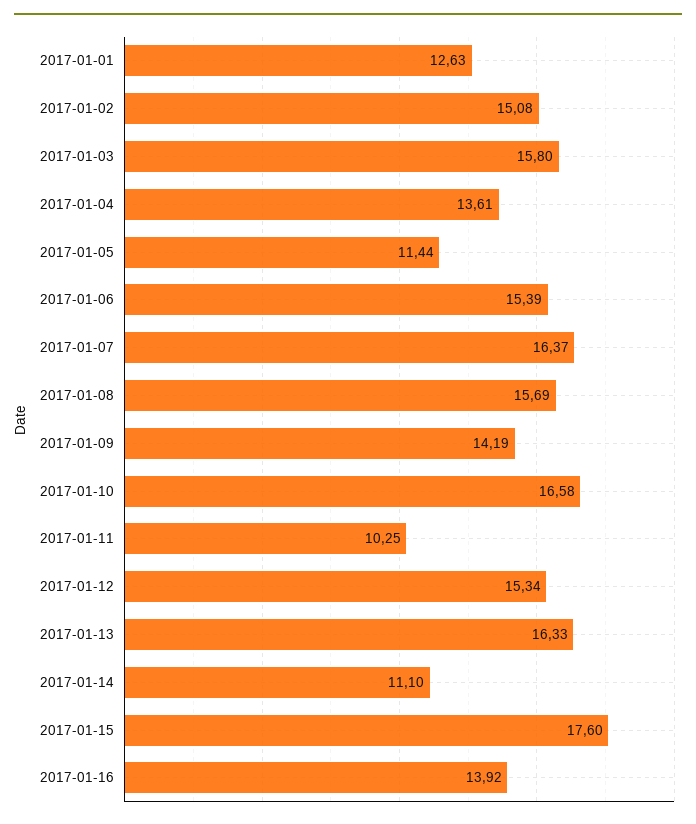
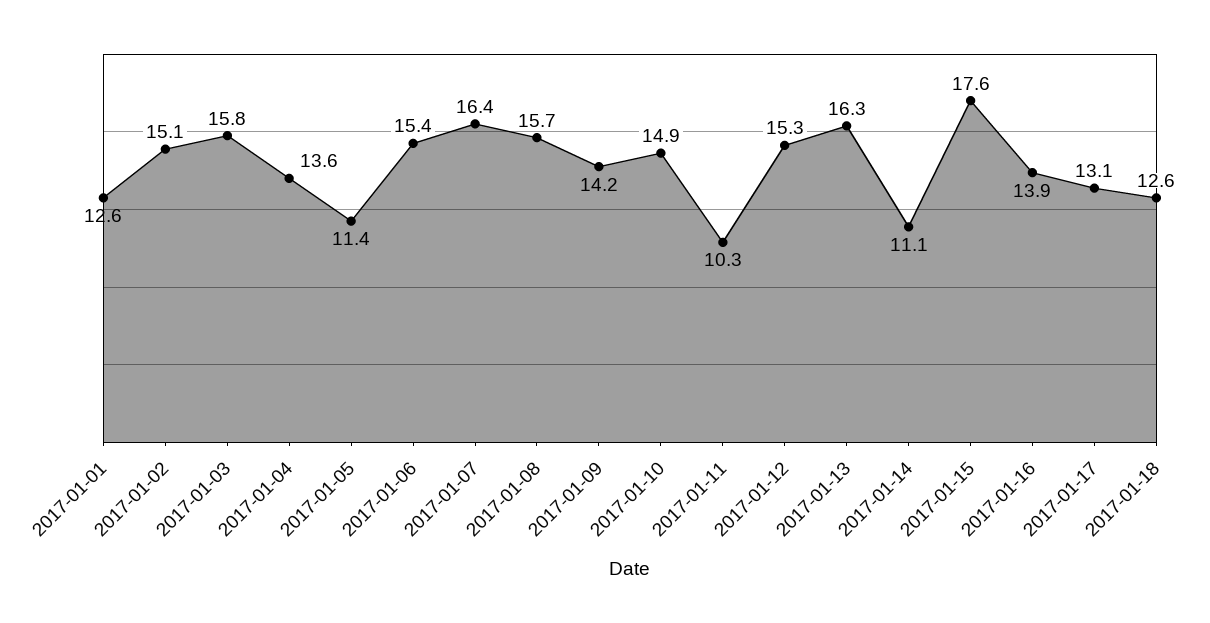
2017-01-10: 16.58 -> 14.9
2017-01-17: none -> 13.1
2017-01-18: none -> 12.6

